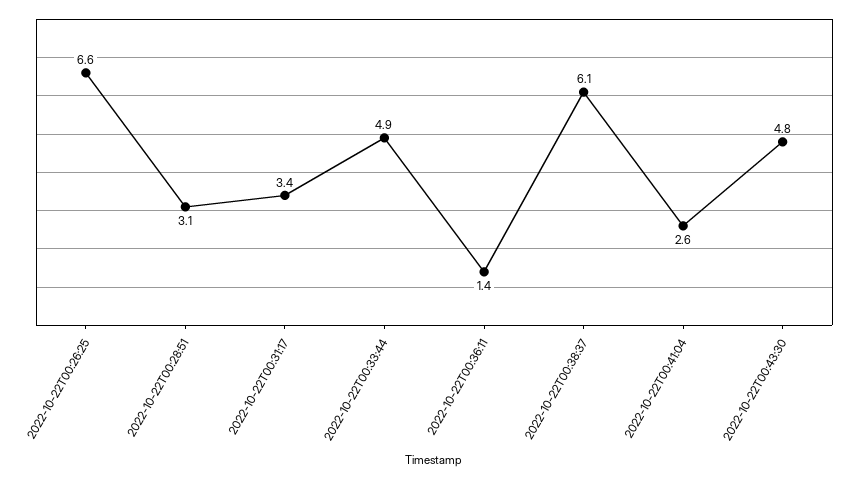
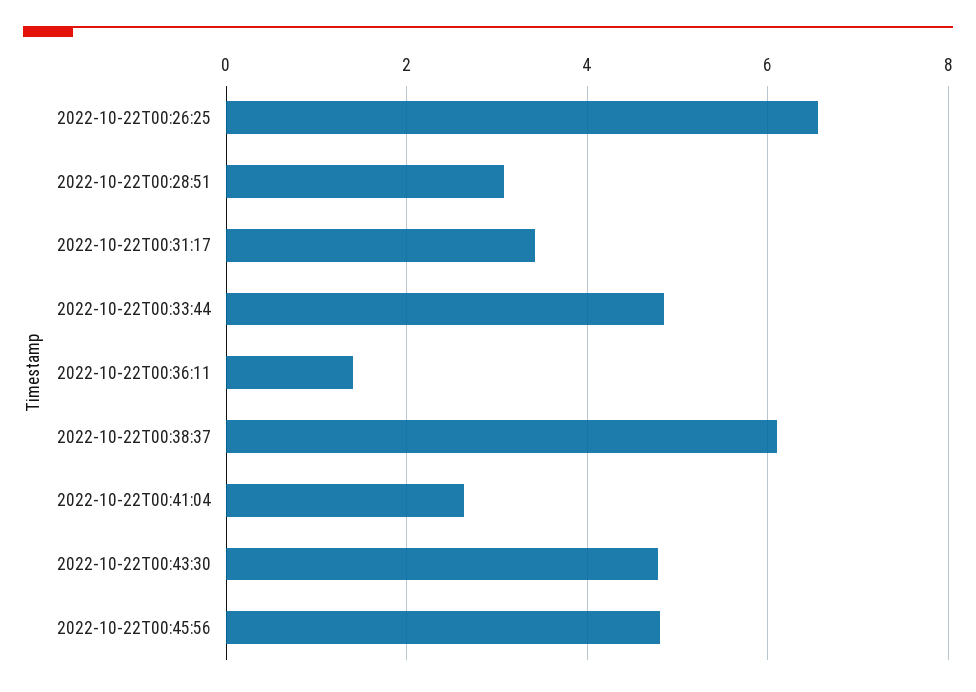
2022-10-22T00:45:56: none -> 4.8

